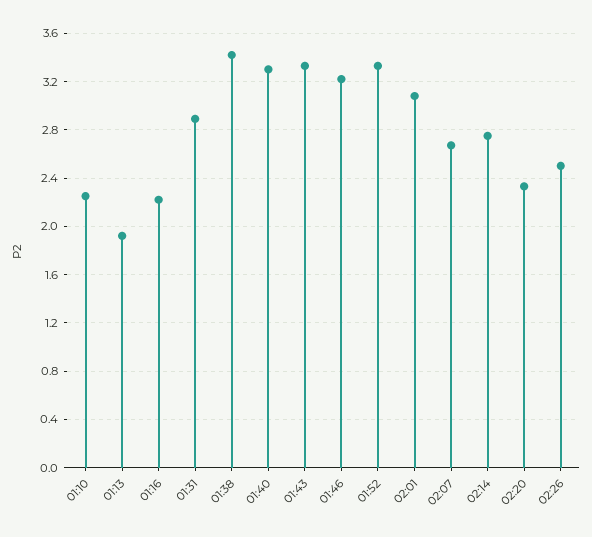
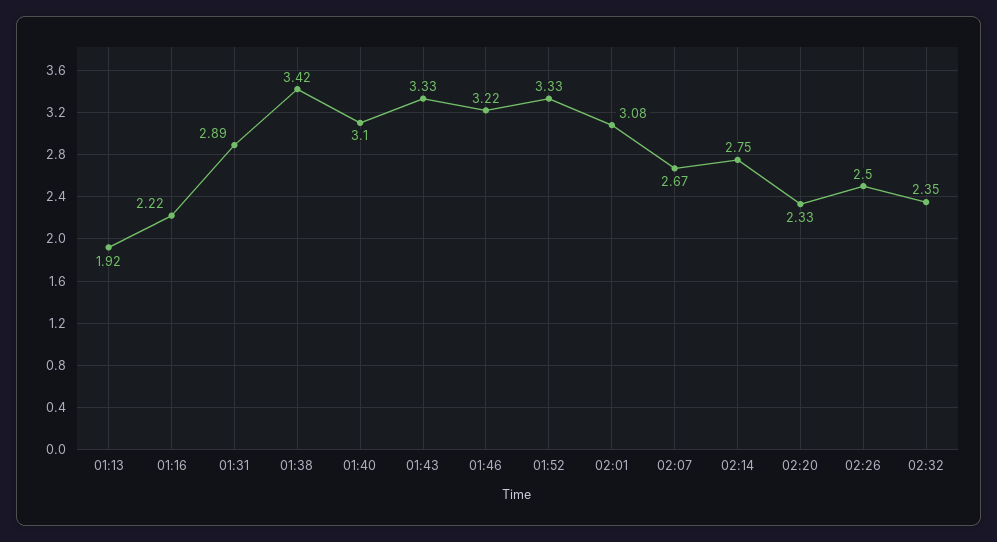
01:10: 2.25 -> none
01:40: 3.3 -> 3.1
02:32: none -> 2.35

